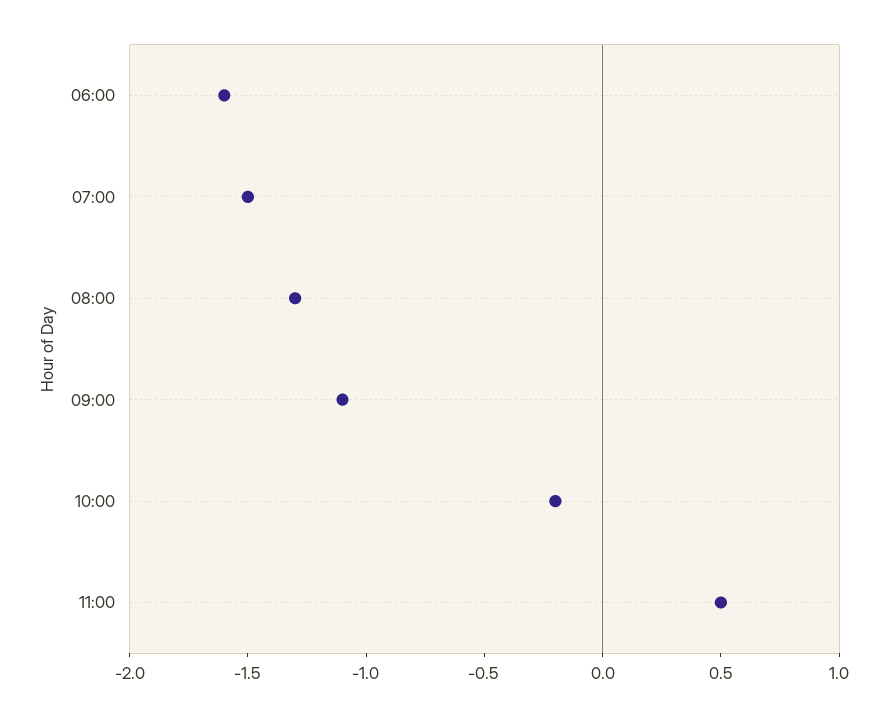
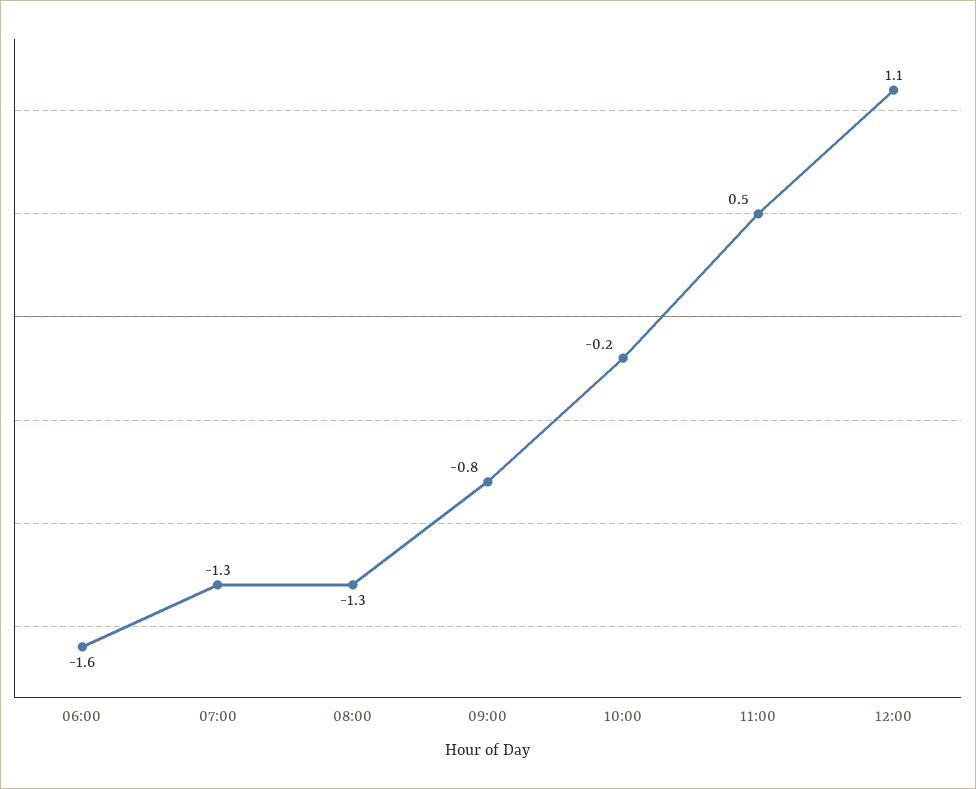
07:00: -1.5 -> -1.3
09:00: -1.1 -> -0.8
12:00: none -> 1.1

